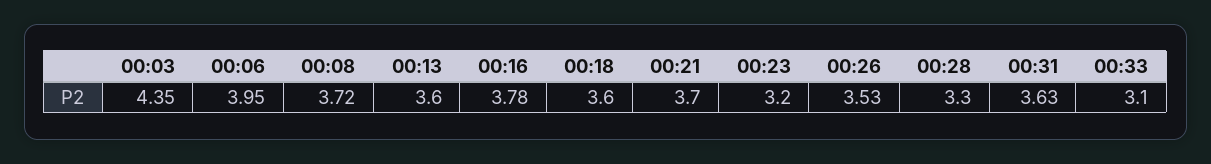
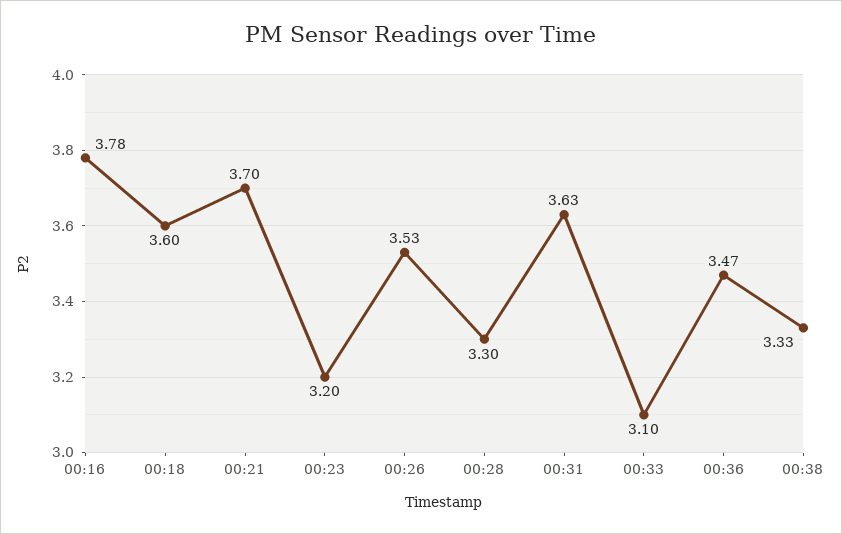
00:03: 4.35 -> none
00:06: 3.95 -> none
00:08: 3.72 -> none
00:13: 3.6 -> none
00:36: none -> 3.47
00:38: none -> 3.33

